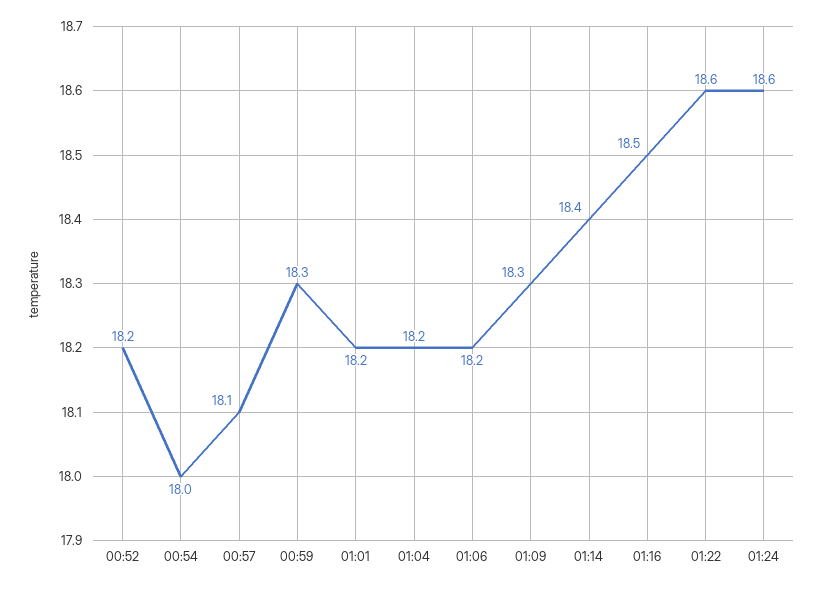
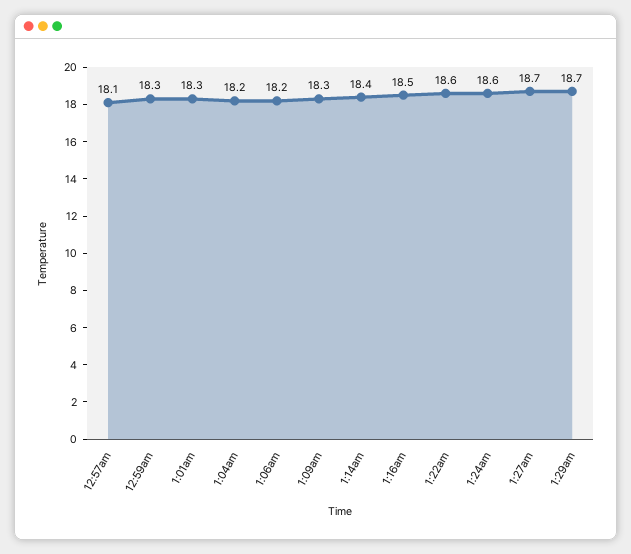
00:52: 18.2 -> none
00:54: 18 -> none
01:01: 18.2 -> 18.3
1:27am: none -> 18.7
1:29am: none -> 18.7

